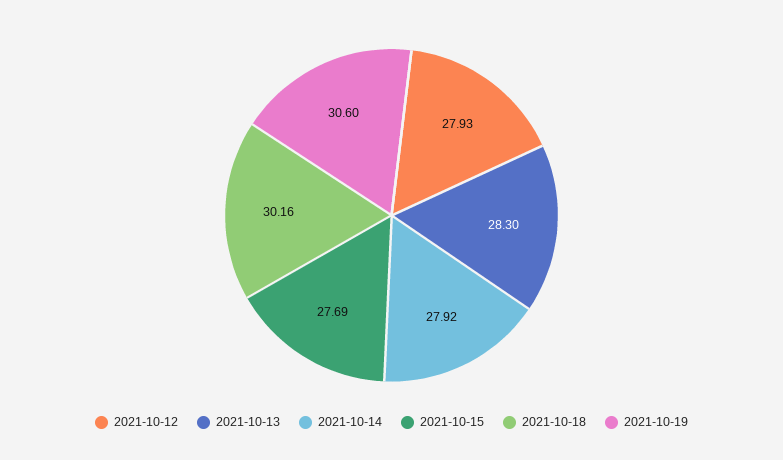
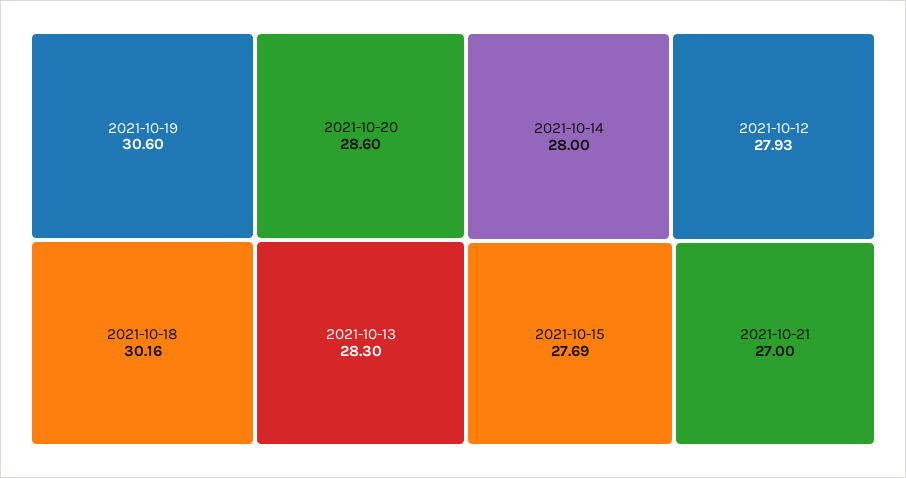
2021-10-14: 27.92 -> 28
2021-10-20: none -> 28.6
2021-10-21: none -> 27

